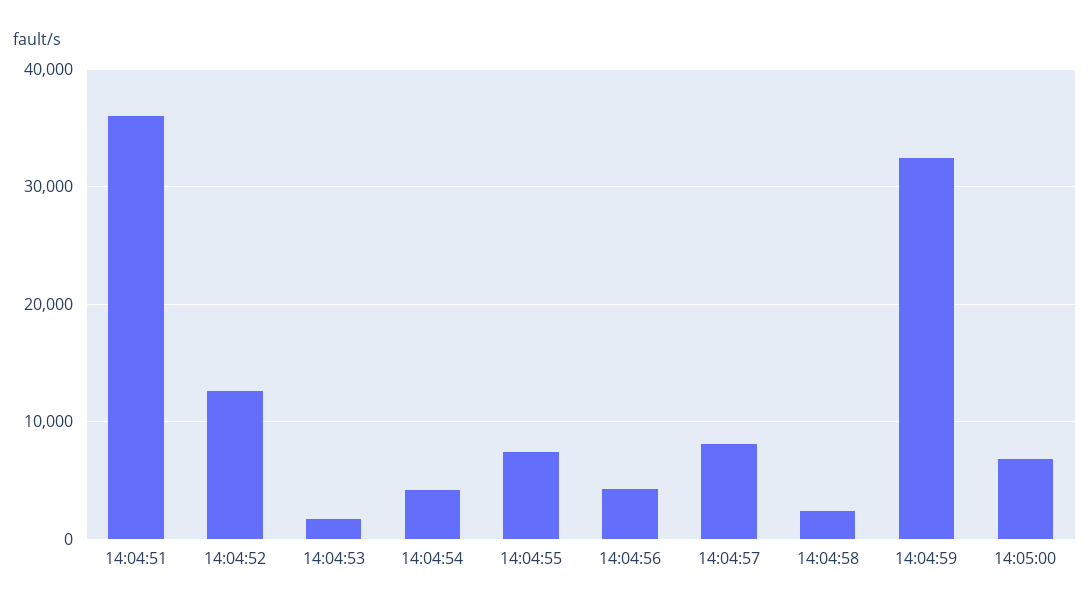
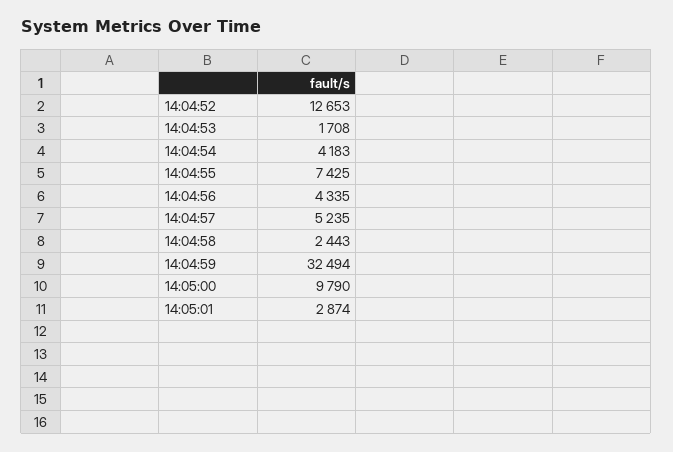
14:04:51: 36000 -> none
14:04:57: 8000 -> 5235
14:05:00: 7000 -> 9790
14:05:01: none -> 2874

